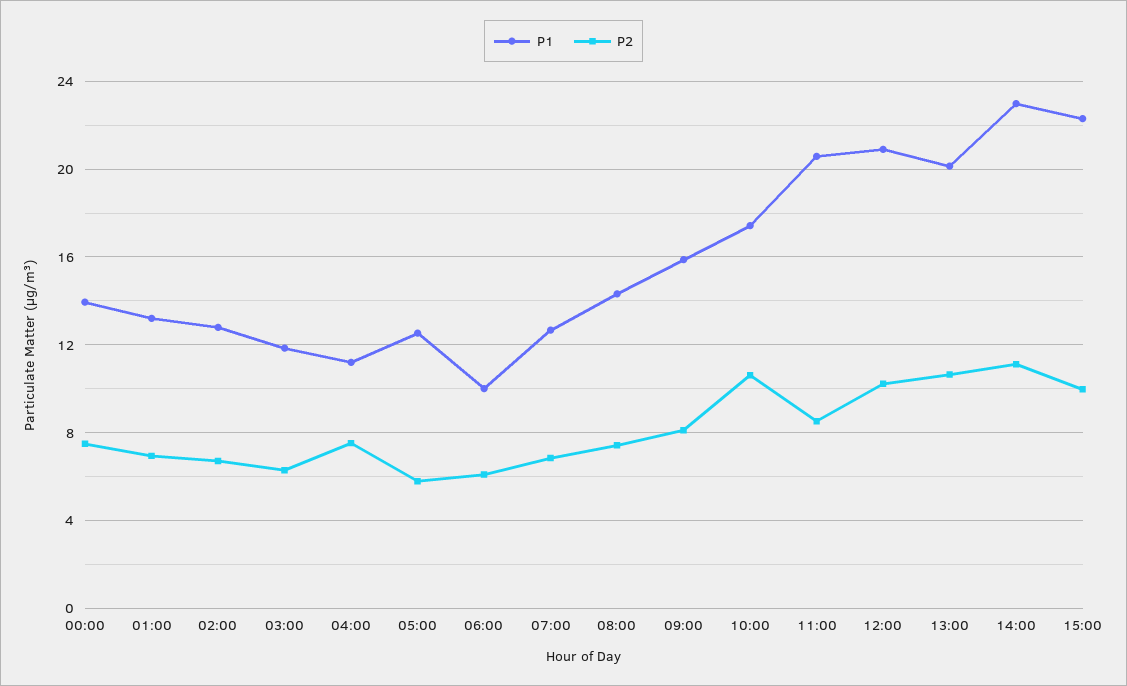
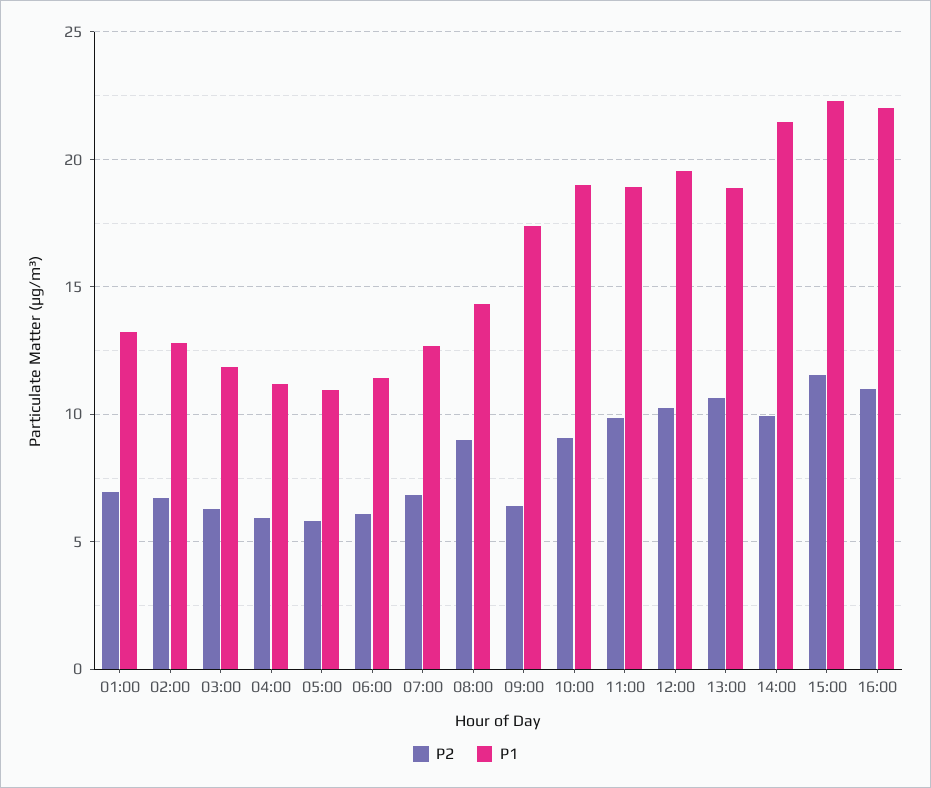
P1, 00:00: 14 -> none
P2, 00:00: 7.5 -> none
P2, 04:00: 7.5 -> 6
P1, 05:00: 12.5 -> 11
P1, 06:00: 10 -> 11.5
P2, 08:00: 7.5 -> 9
P1, 09:00: 16 -> 17.5
P2, 09:00: 8 -> 6.5
P1, 10:00: 17.5 -> 19
P2, 10:00: 10.5 -> 9
P1, 11:00: 20.5 -> 19
P2, 11:00: 8.5 -> 10
P1, 12:00: 21 -> 19.5
P1, 13:00: 20 -> 19
P1, 14:00: 23 -> 21.5
P2, 14:00: 11 -> 10
P2, 15:00: 10 -> 11.5
P2, 16:00: none -> 11
P1, 16:00: none -> 22

